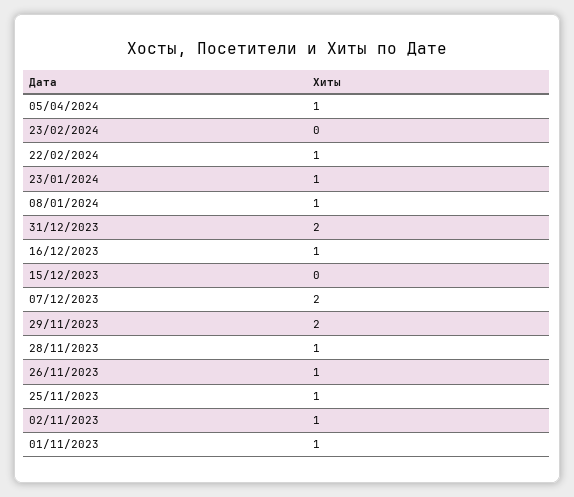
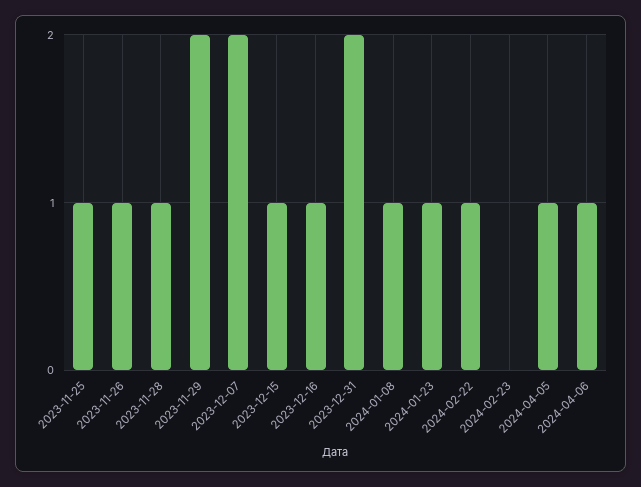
15/12/2023: 0 -> 1
02/11/2023: 1 -> none
01/11/2023: 1 -> none
2024-04-06: none -> 1

